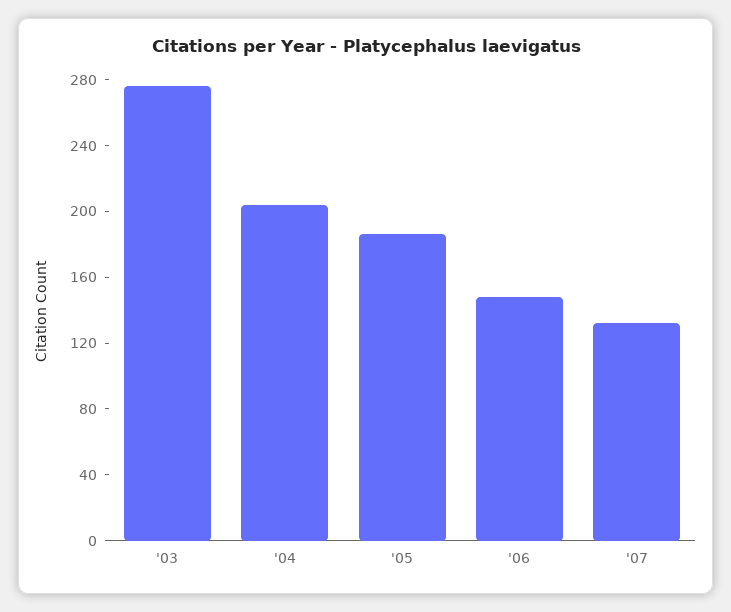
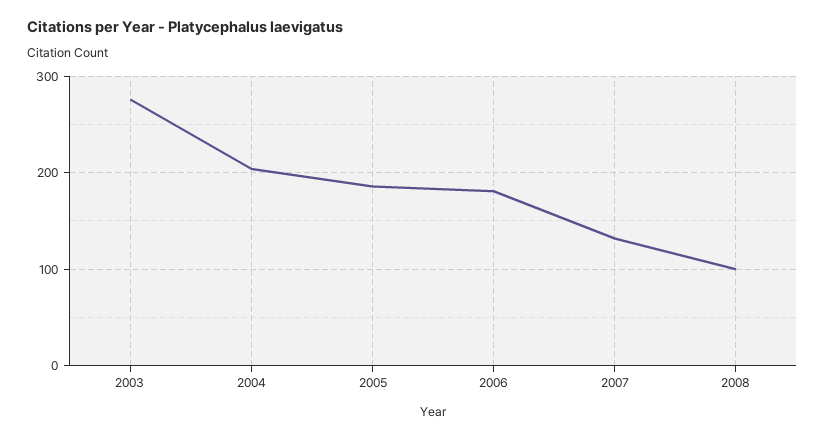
'06: 150 -> 180
2008: none -> 100

